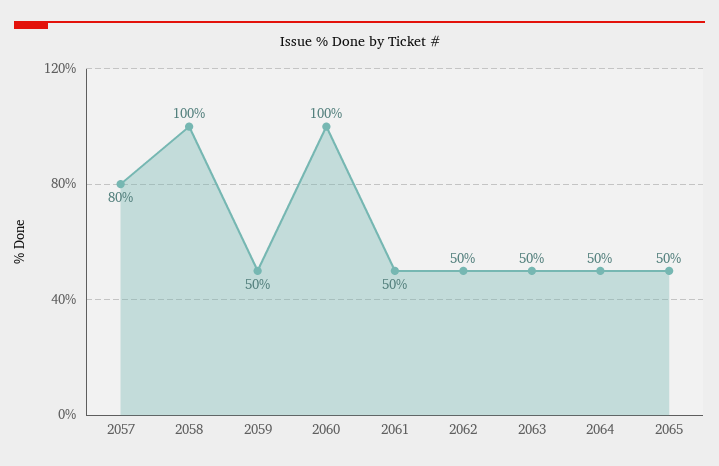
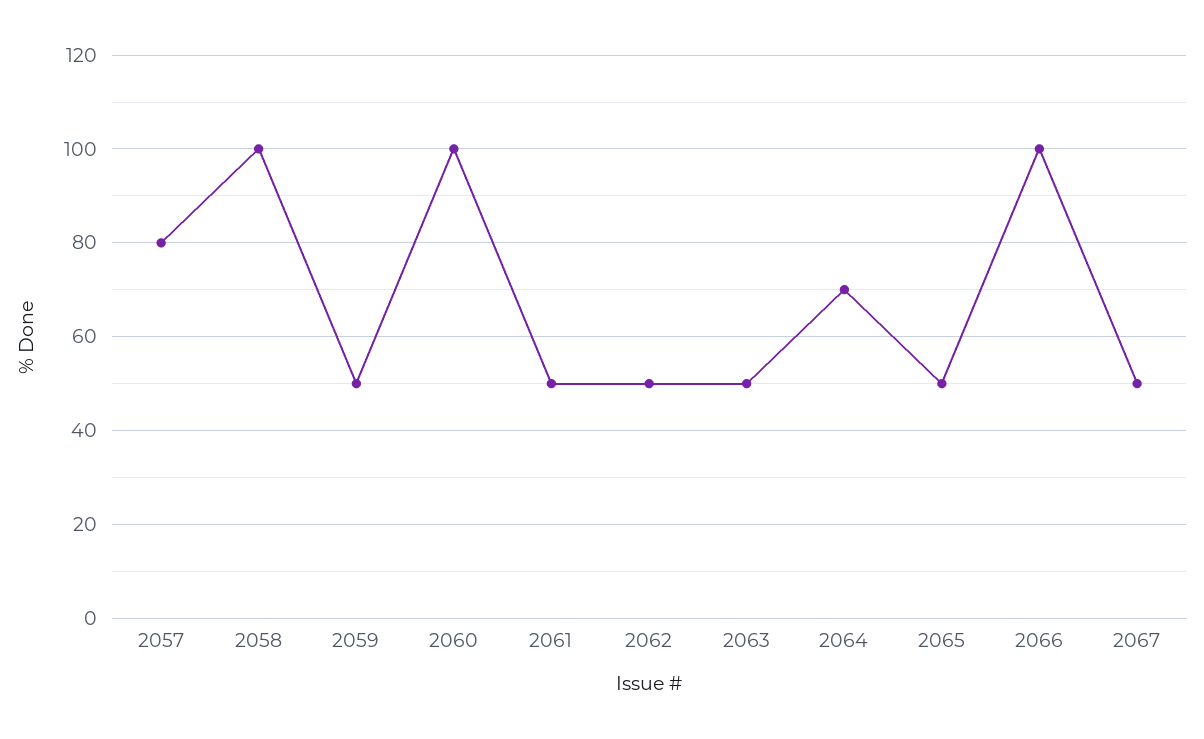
2064: 50 -> 70
2066: none -> 100
2067: none -> 50

